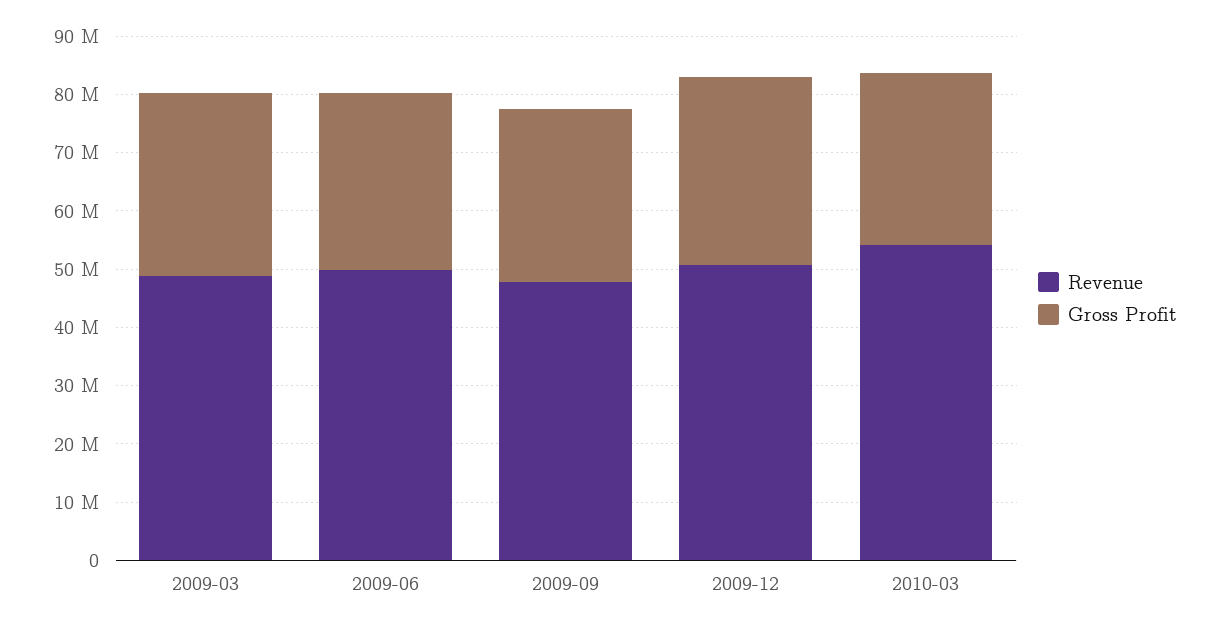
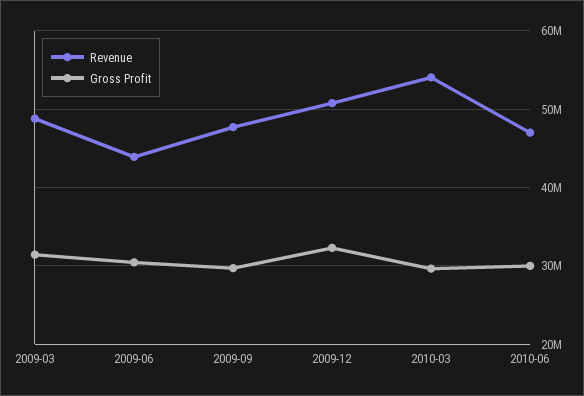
Revenue, 2009-06: 50000000 -> 44000000
Revenue, 2010-06: none -> 47000000
Gross Profit, 2010-06: none -> 30000000

